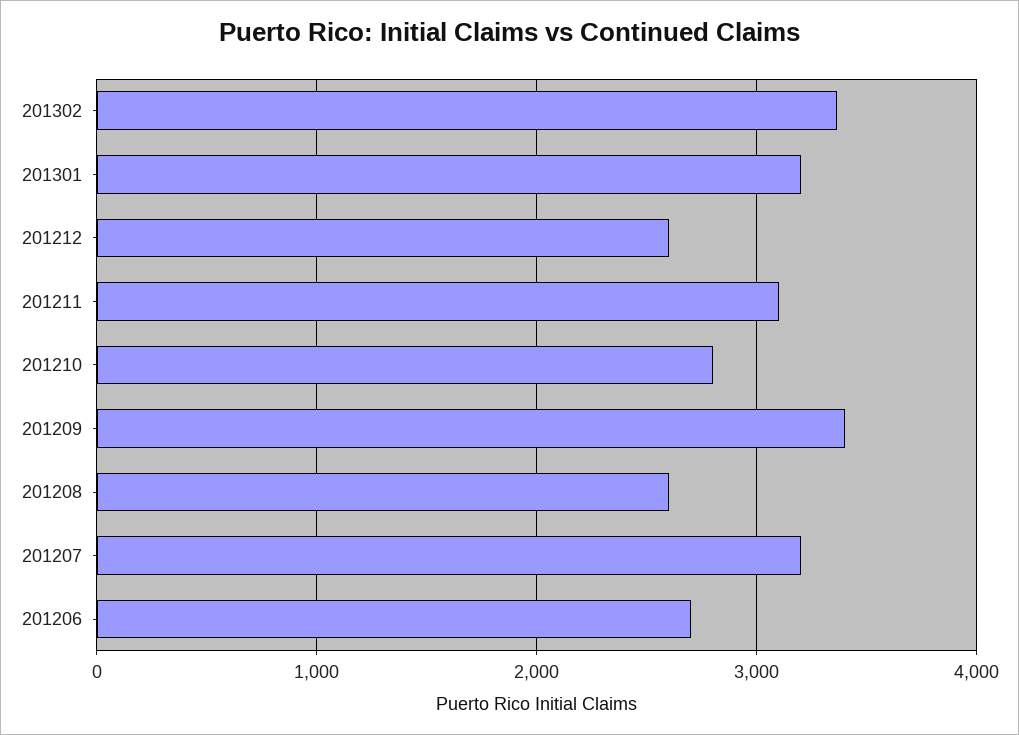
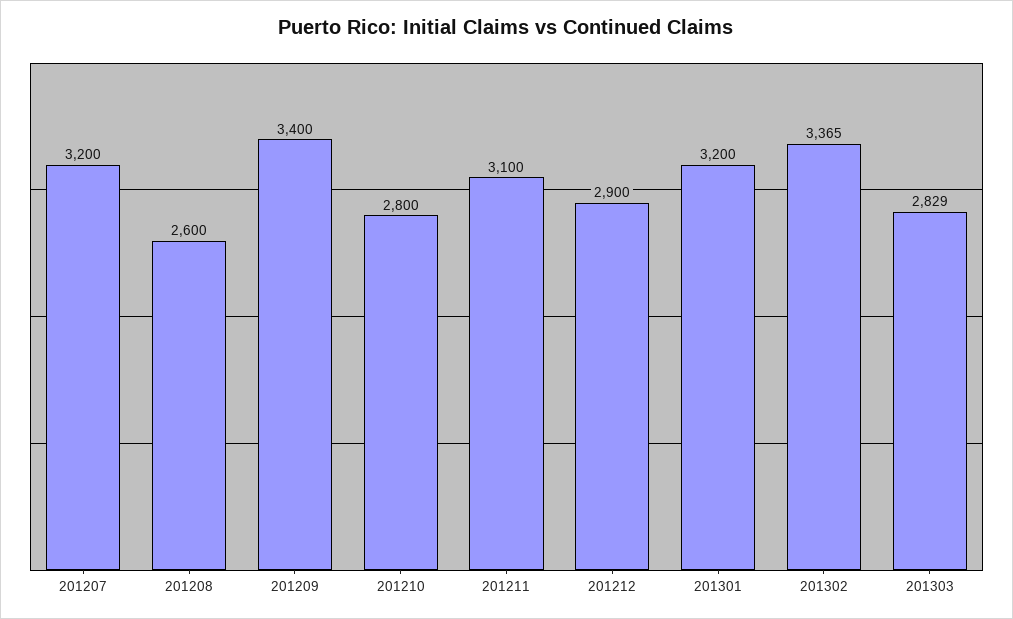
201212: 2600 -> 2900
201206: 2700 -> none
201303: none -> 2829

